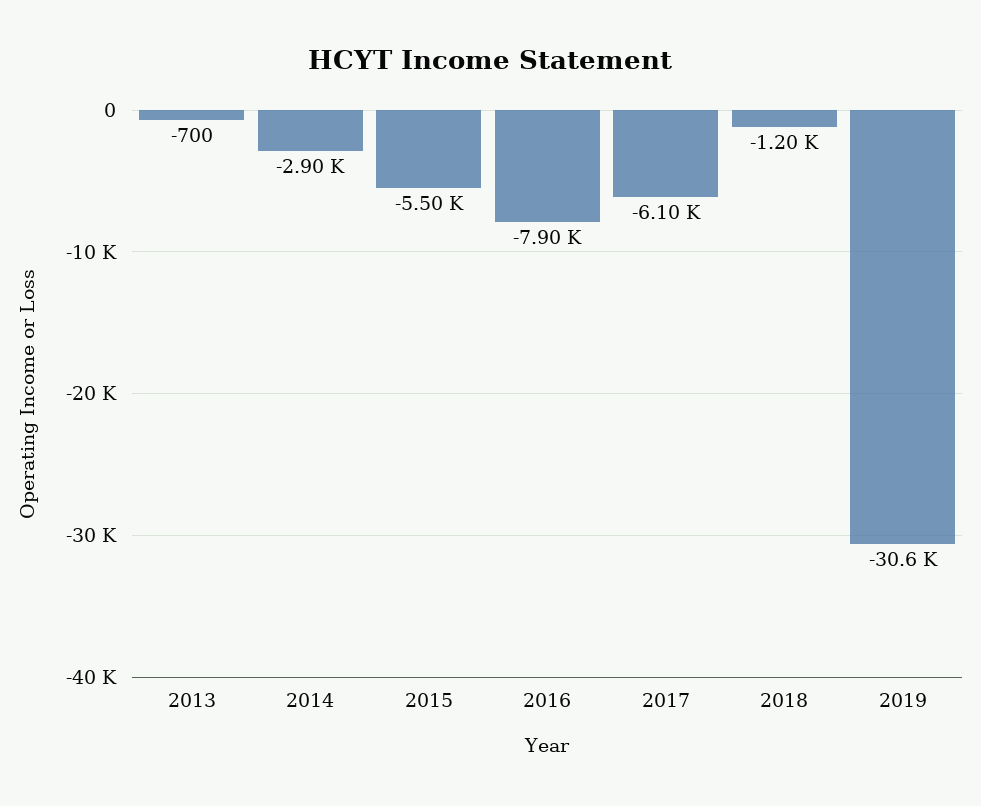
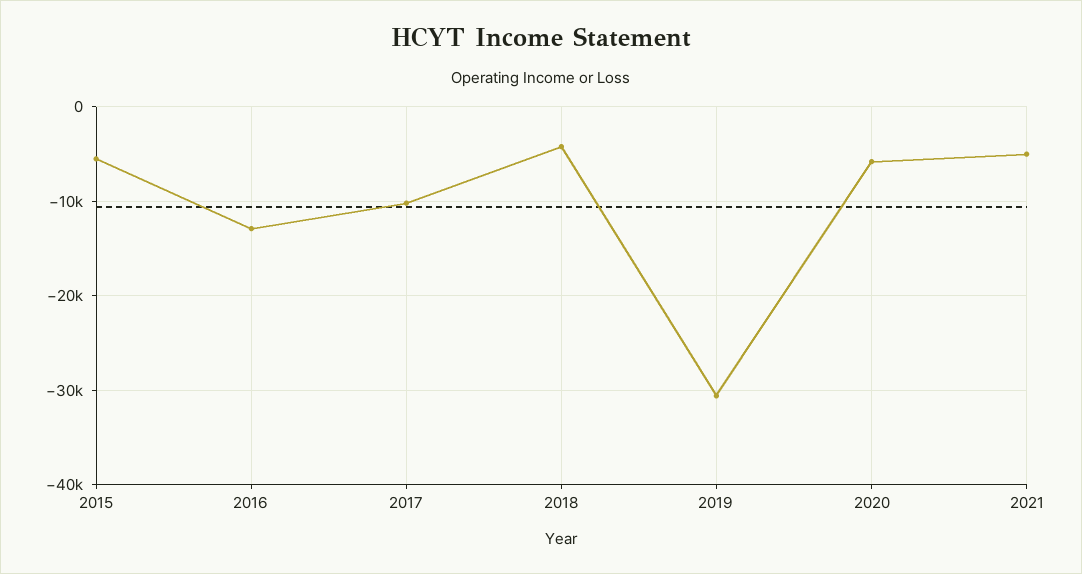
2013: -700 -> none
2014: -2900 -> none
2016: -7900 -> -13000
2017: -6100 -> -10000
2018: -1200 -> -4000
2020: none -> -6000
2021: none -> -5000

